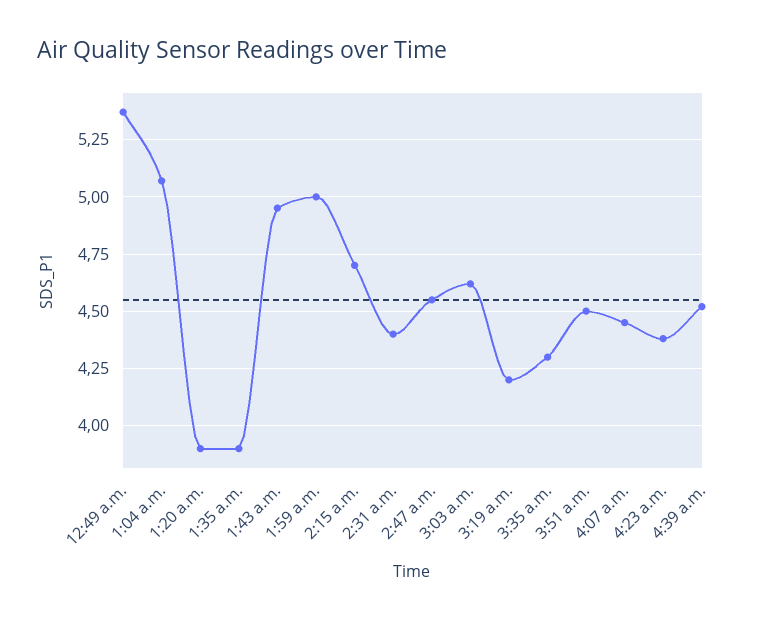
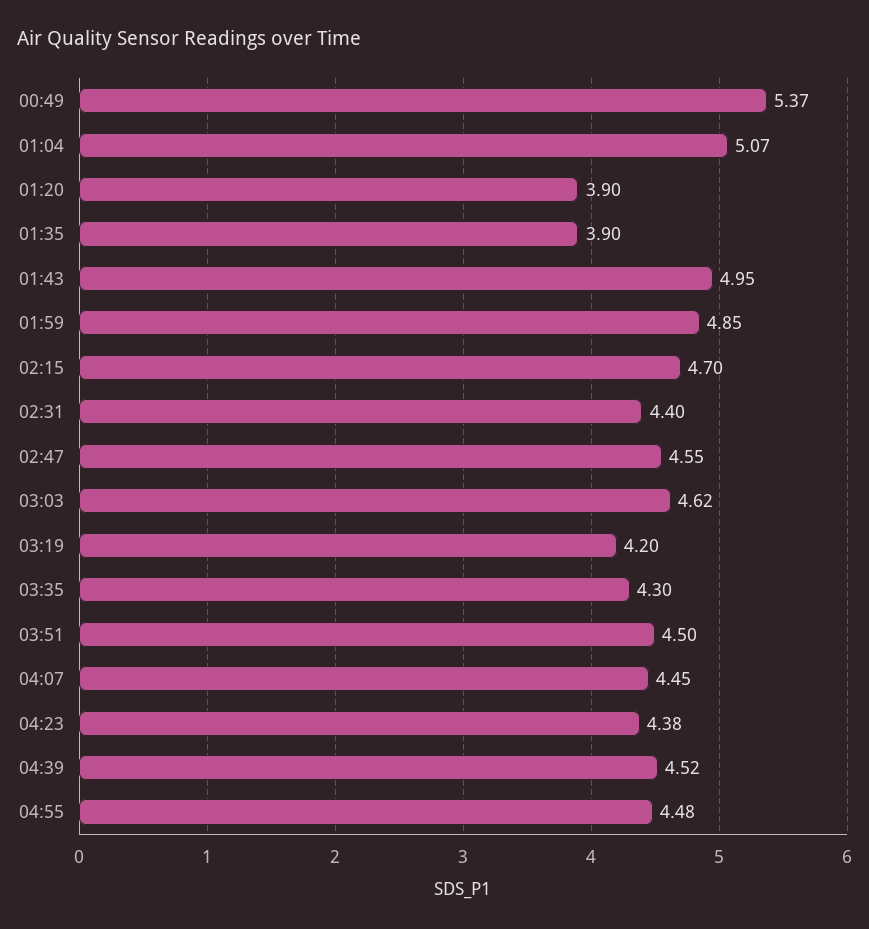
1:59 a.m.: 5 -> 4.85
04:55: none -> 4.48

